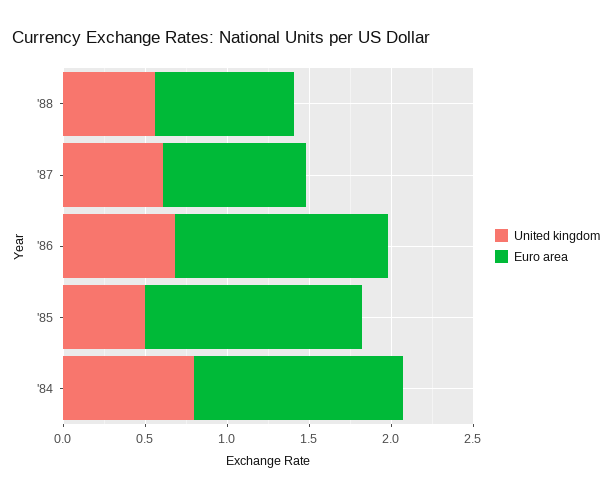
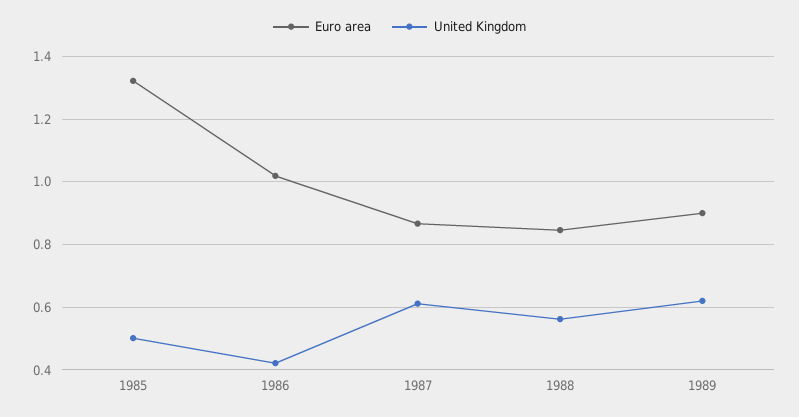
United kingdom, '86: 0.7 -> 0.42
Euro area, '86: 1.3 -> 1.02
United kingdom, '84: 0.8 -> none
Euro area, '84: 1.3 -> none
Euro area, 1989: none -> 0.9
United kingdom, 1989: none -> 0.62

